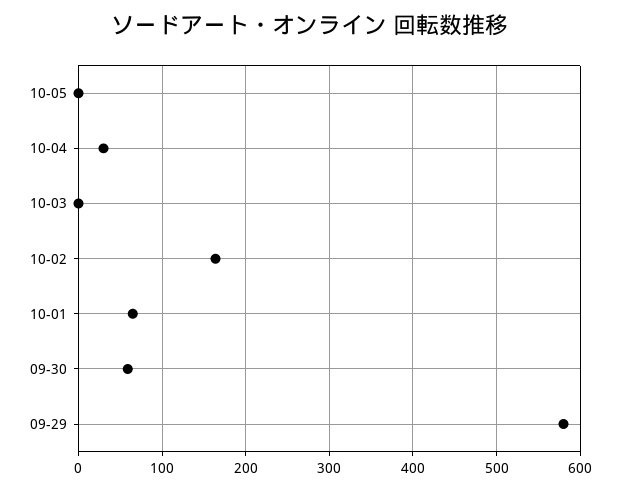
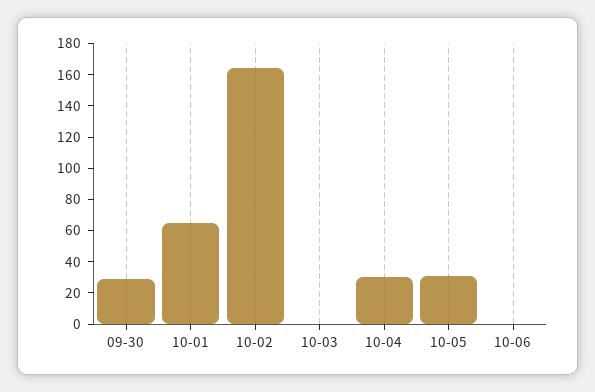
10-05: 0 -> 30
09-30: 60 -> 30
09-29: 580 -> none
10-06: none -> 0

